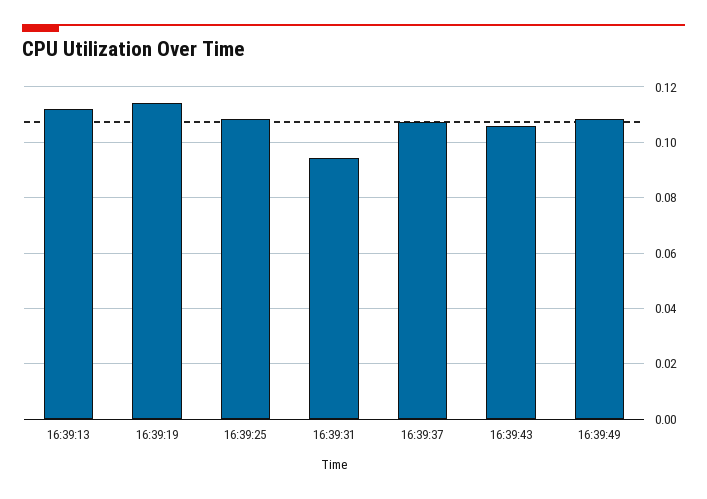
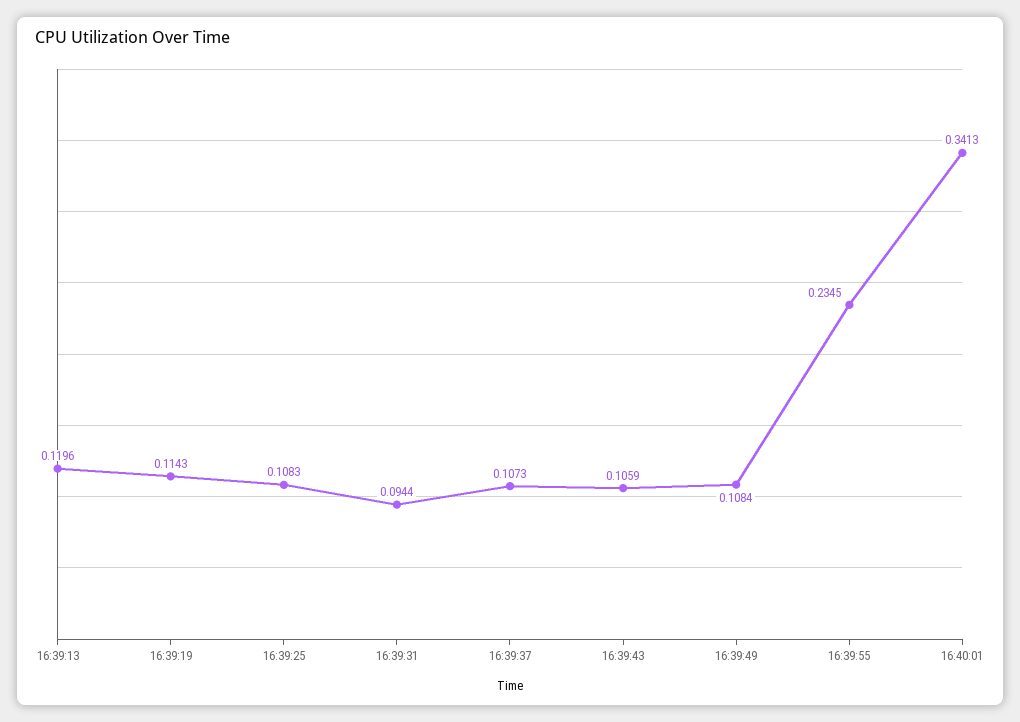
16:39:13: 0.1125 -> 0.1196
16:39:55: none -> 0.2345
16:40:01: none -> 0.3413

